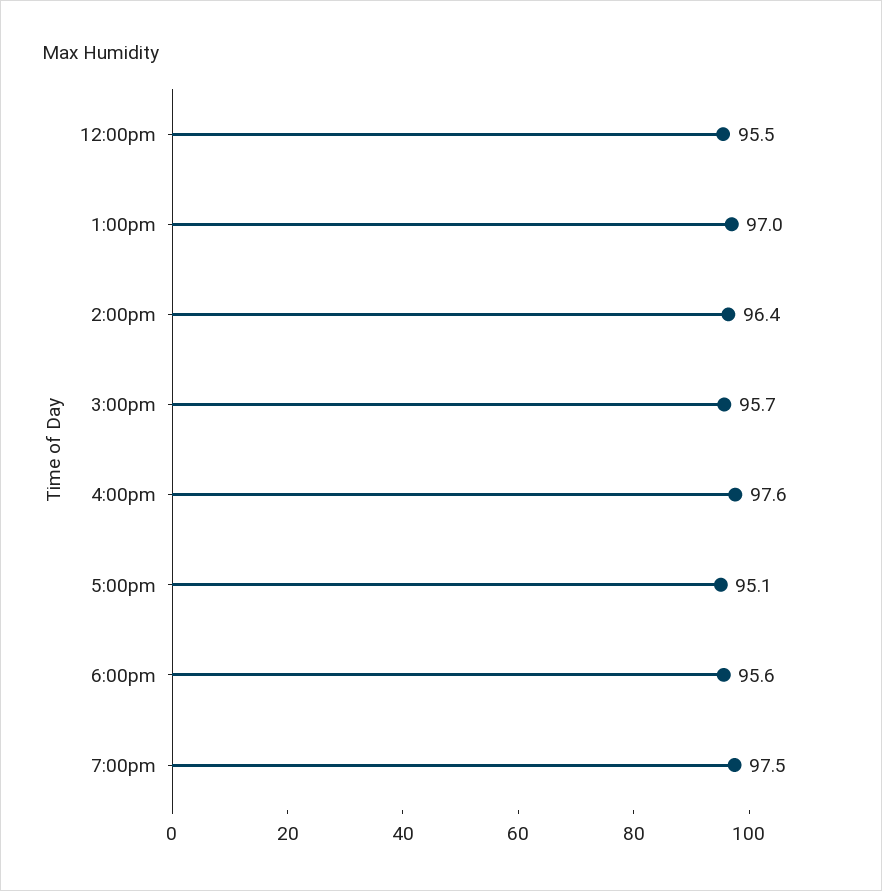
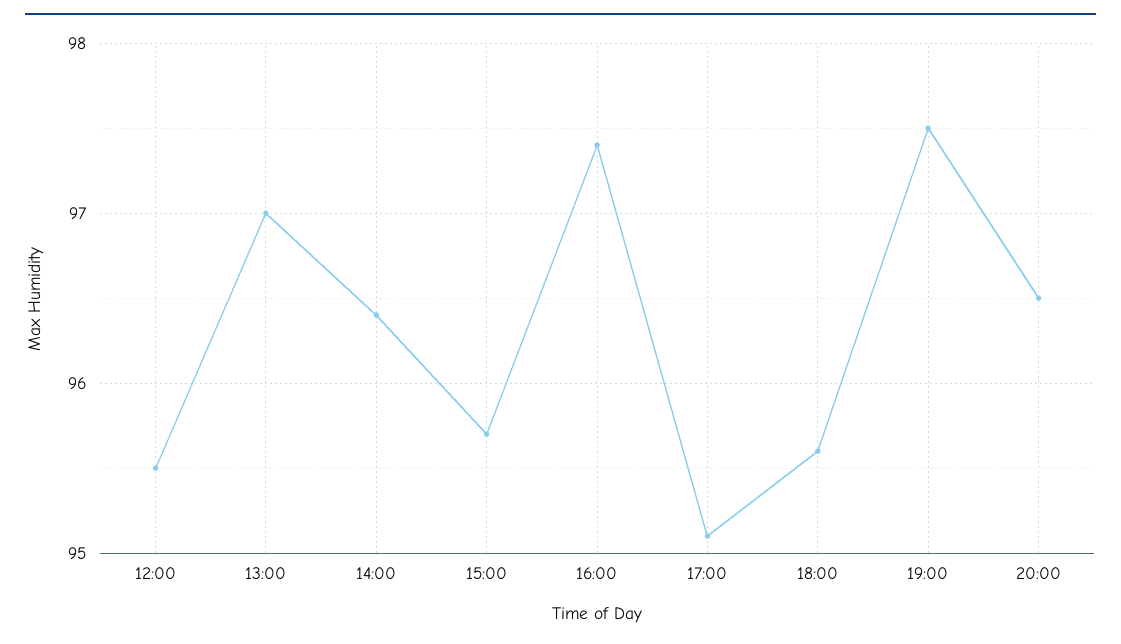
4:00pm: 97.6 -> 97.4
20:00: none -> 96.5

